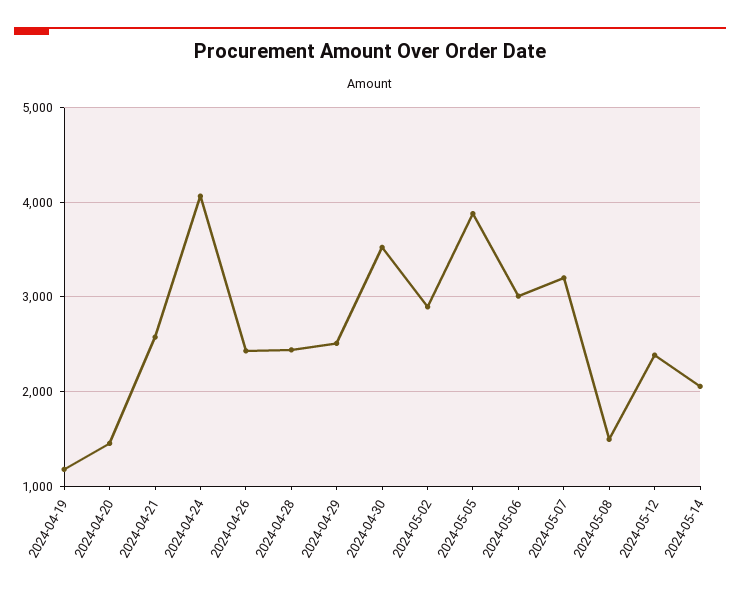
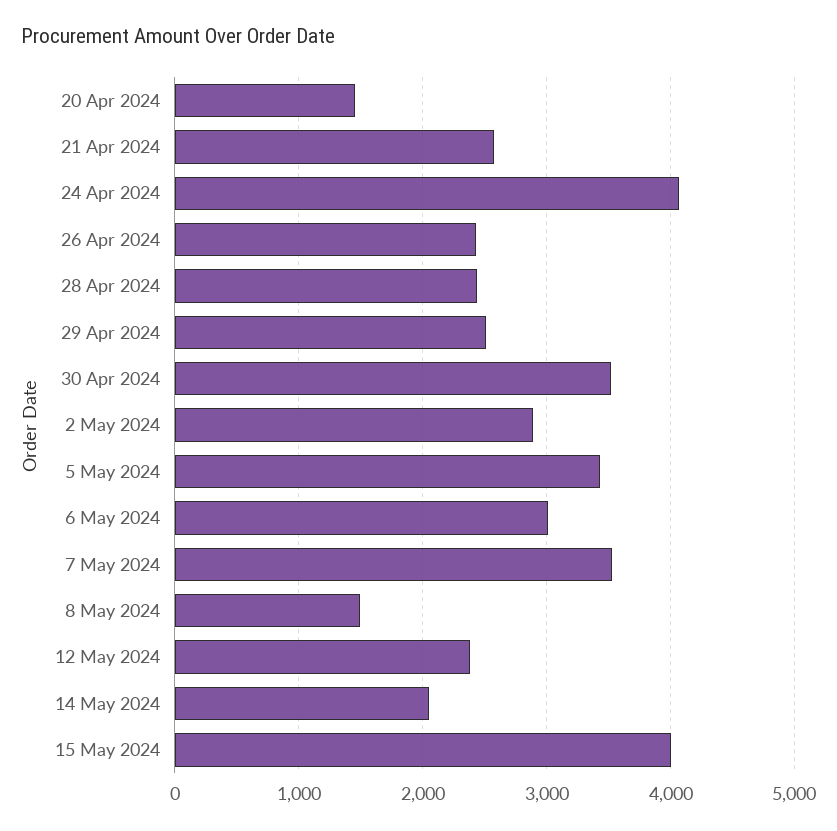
2024-04-19: 1200 -> none
2024-05-05: 3900 -> 3400
2024-05-07: 3200 -> 3500
15 May 2024: none -> 4000

